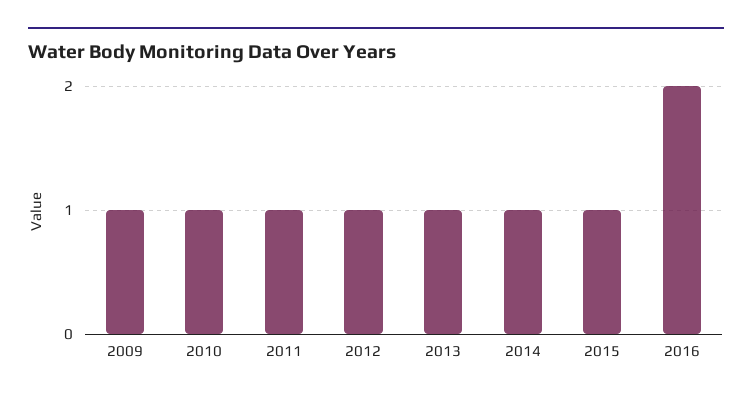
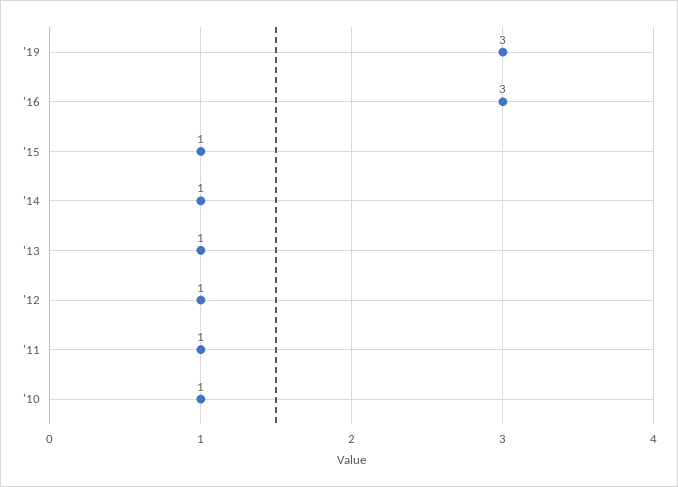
2009: 1 -> none
2016: 2 -> 3
'19: none -> 3

